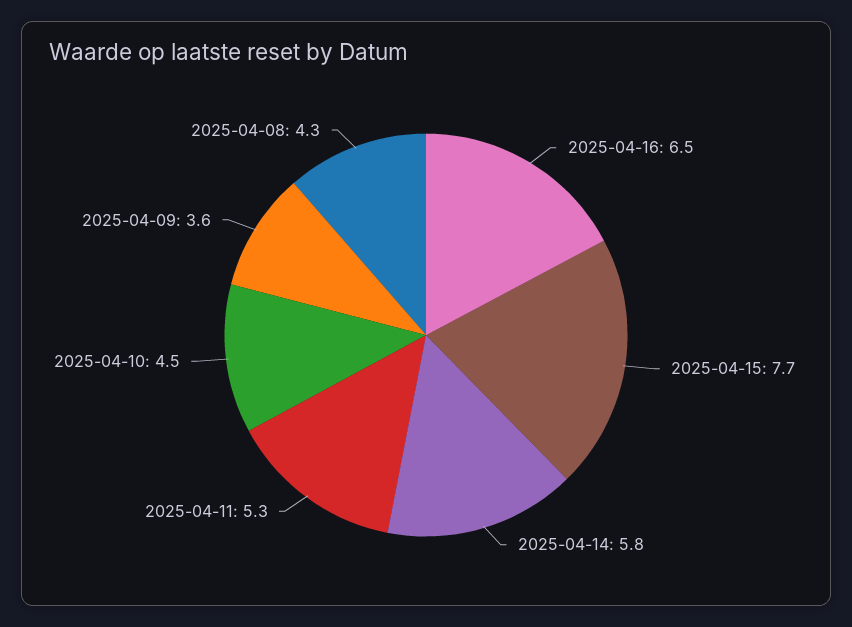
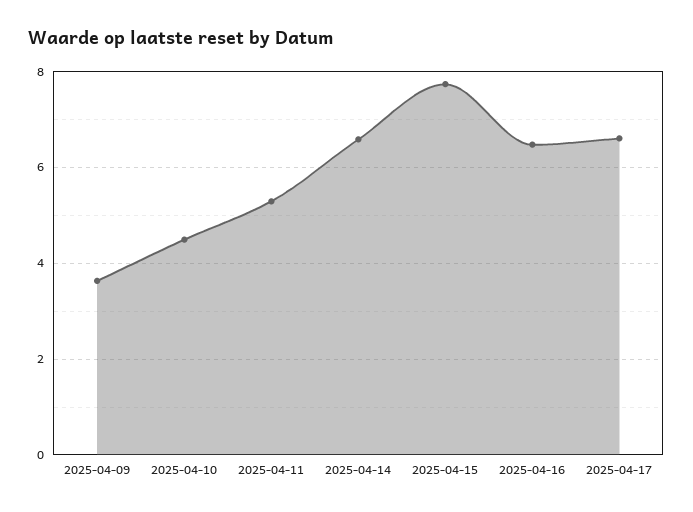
2025-04-14: 5.8 -> 6.6
2025-04-08: 4.3 -> none
2025-04-17: none -> 6.6

